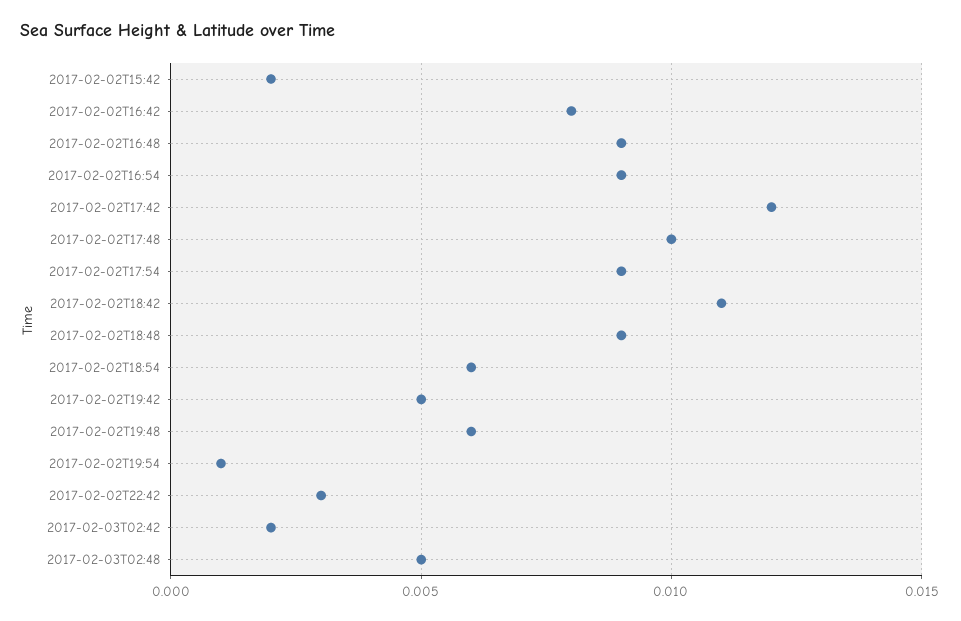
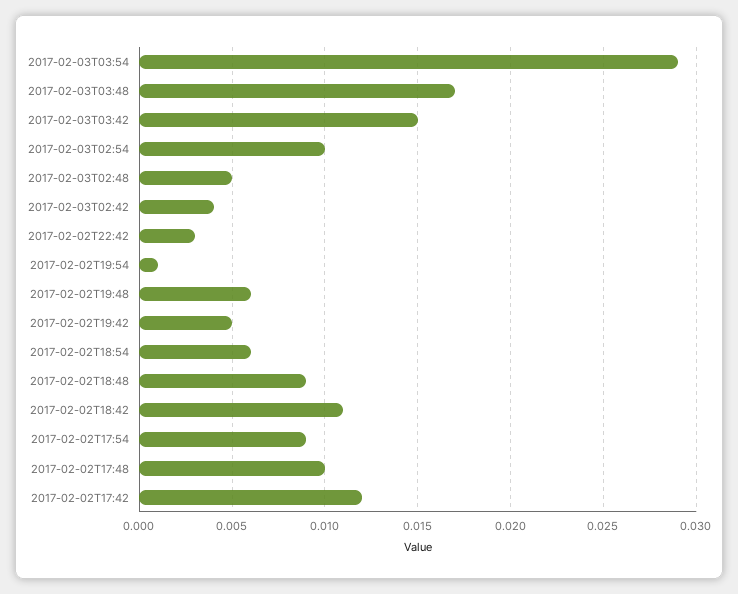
2017-02-02T15:42: 0.002 -> none
2017-02-02T16:42: 0.008 -> none
2017-02-02T16:48: 0.009 -> none
2017-02-02T16:54: 0.009 -> none
2017-02-03T02:42: 0.002 -> 0.004
2017-02-03T03:54: none -> 0.029
2017-02-03T03:48: none -> 0.017
2017-02-03T03:42: none -> 0.015
2017-02-03T02:54: none -> 0.01

